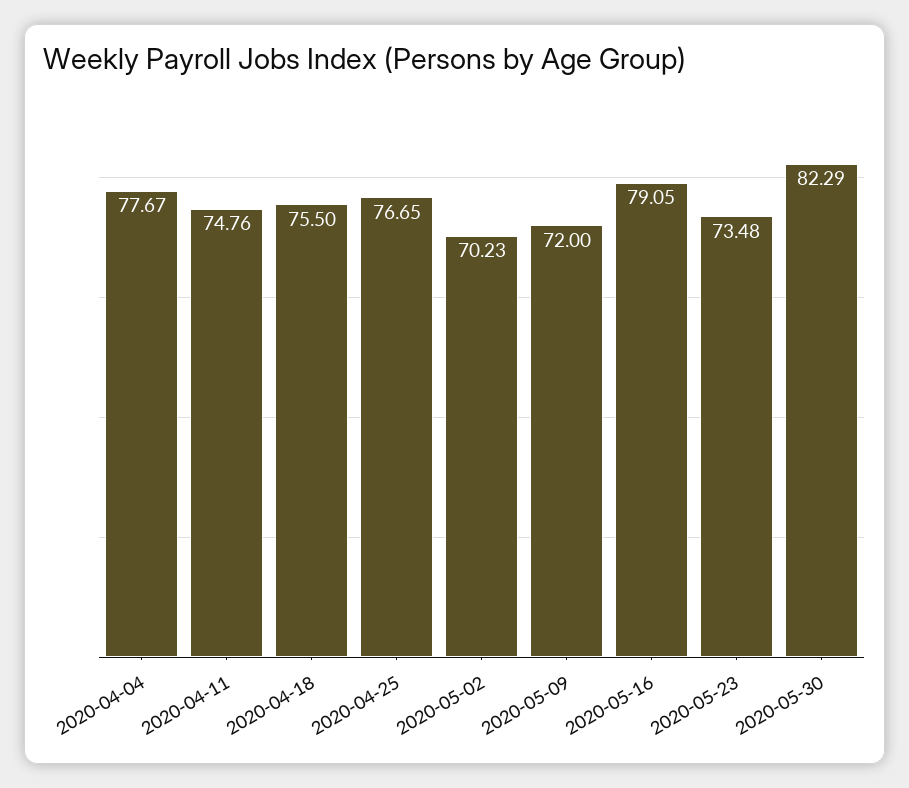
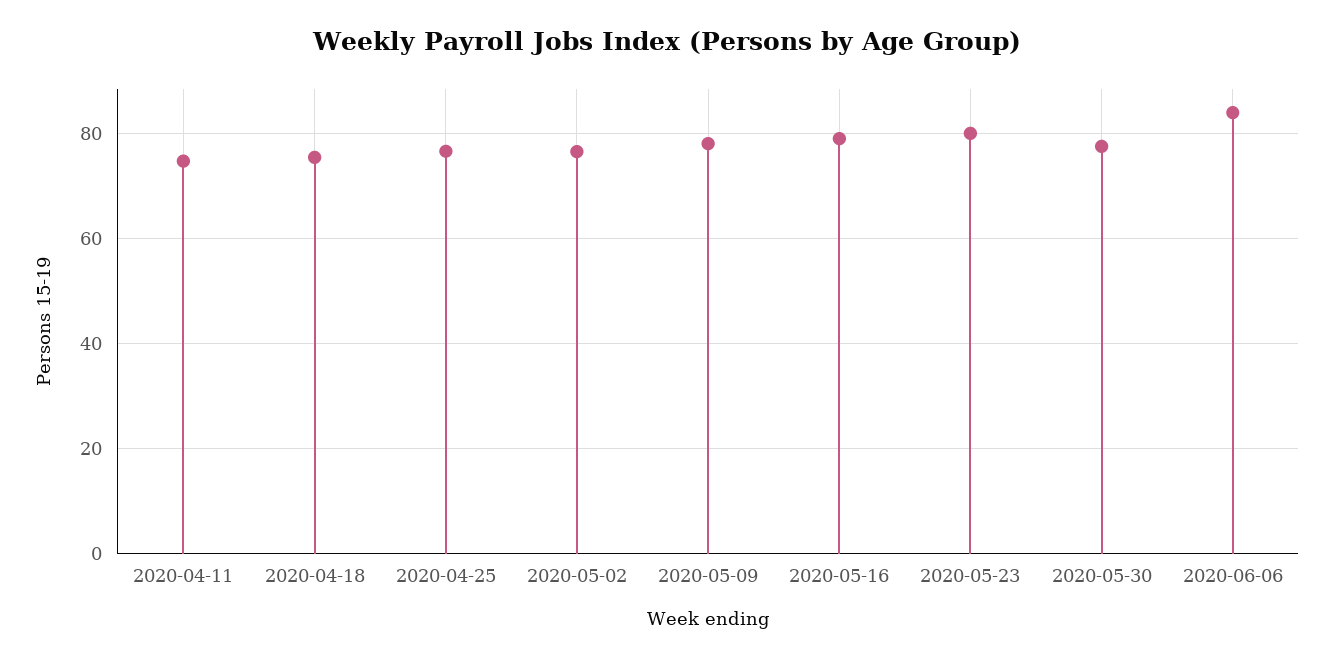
2020-04-04: 77.67 -> none
2020-05-02: 70.23 -> 76
2020-05-09: 72 -> 78
2020-05-23: 73.48 -> 80
2020-05-30: 82.29 -> 78
2020-06-06: none -> 84

